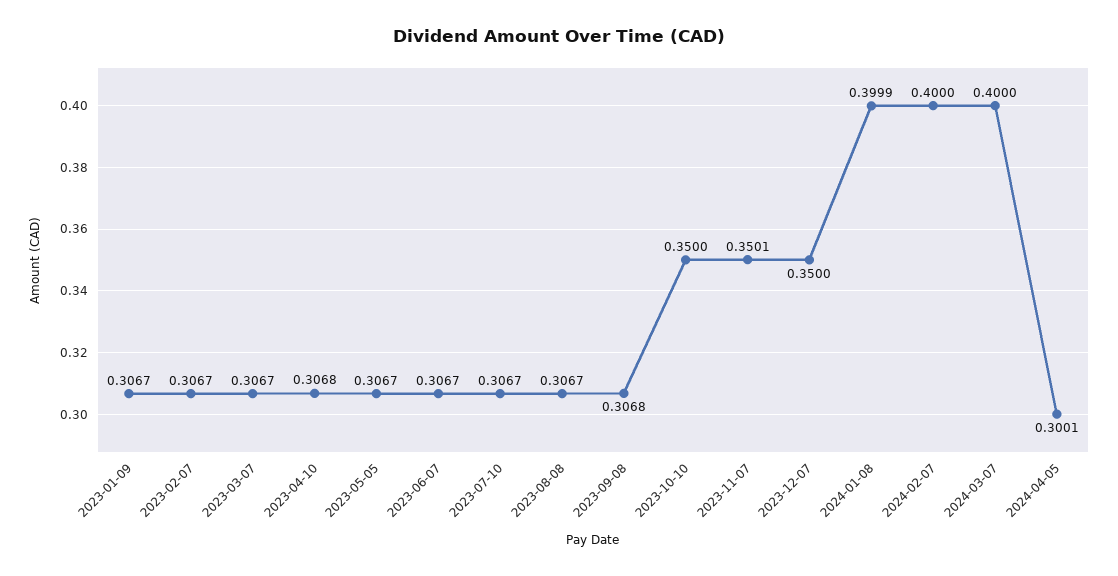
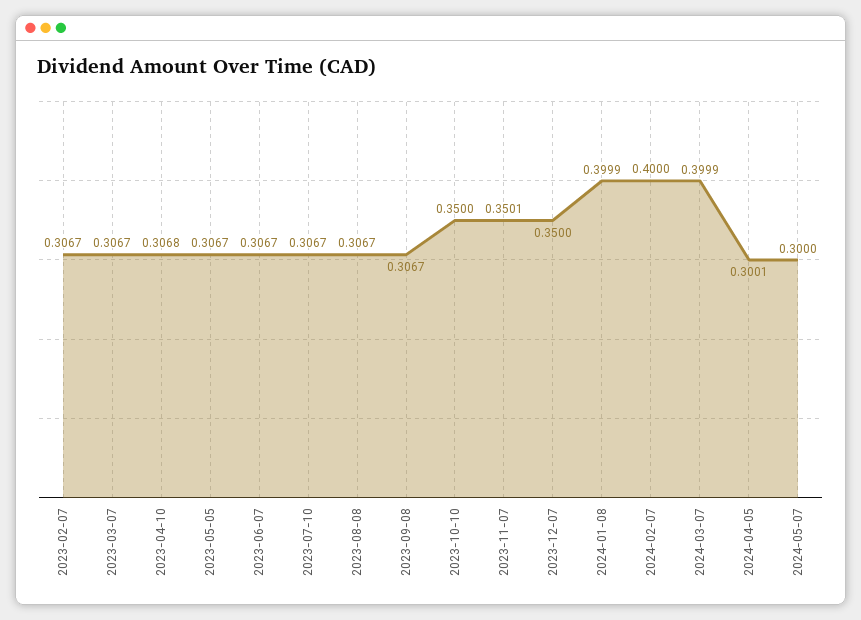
2023-01-09: 0.3067 -> none
2023-09-08: 0.3068 -> 0.3067
2024-03-07: 0.4 -> 0.3999
2024-05-07: none -> 0.3

